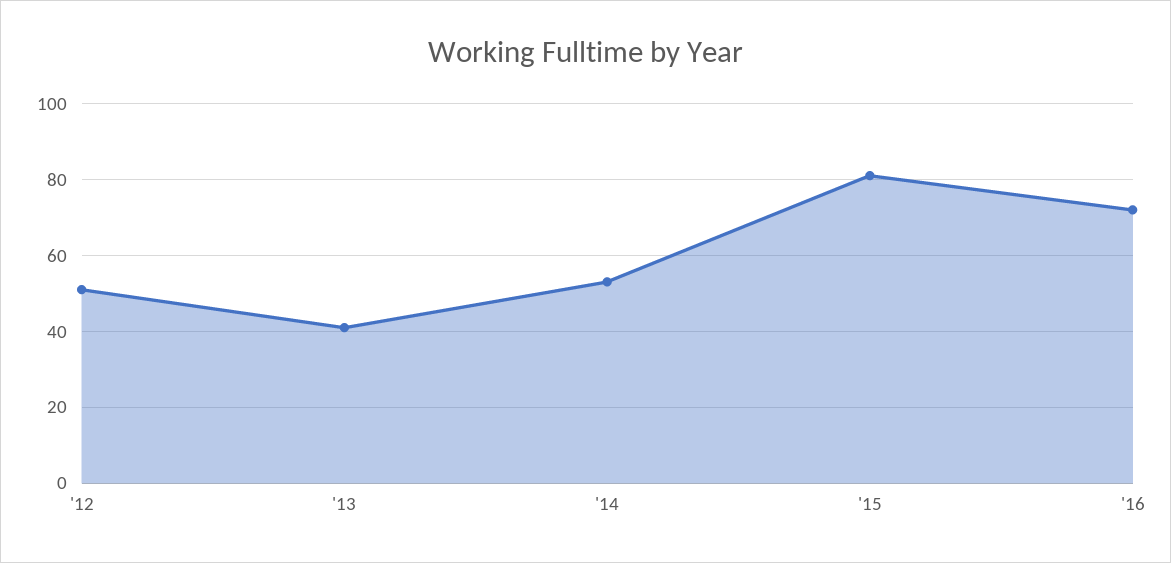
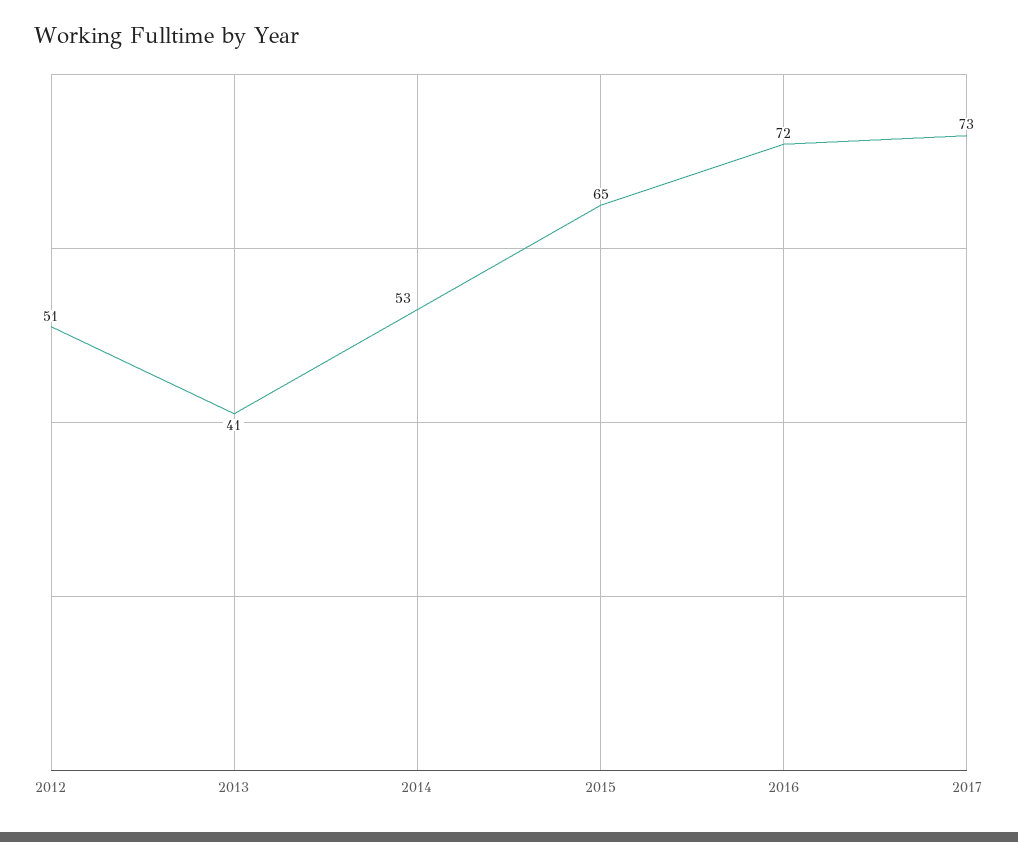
'15: 80 -> 65
2017: none -> 73

